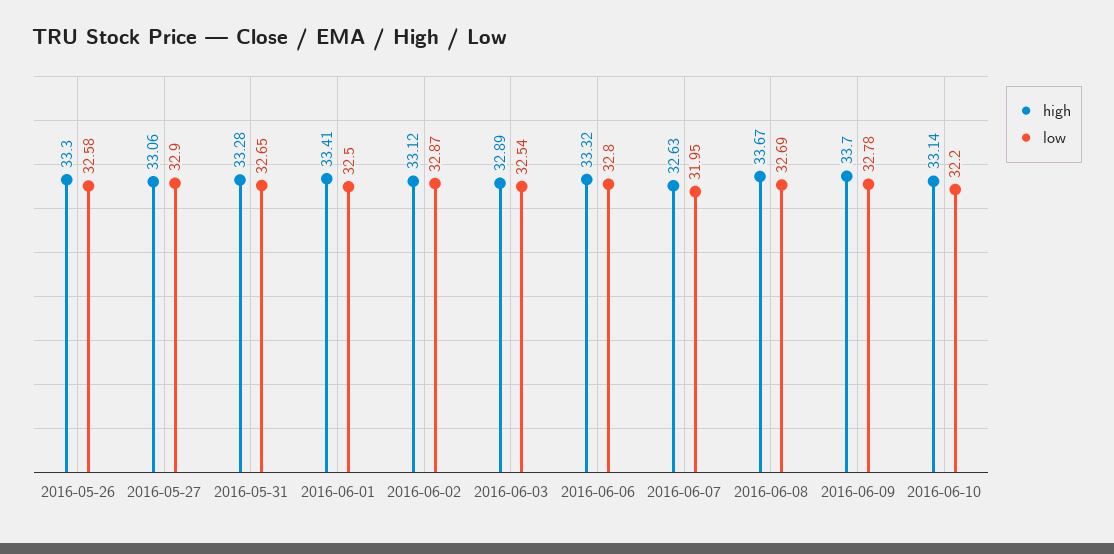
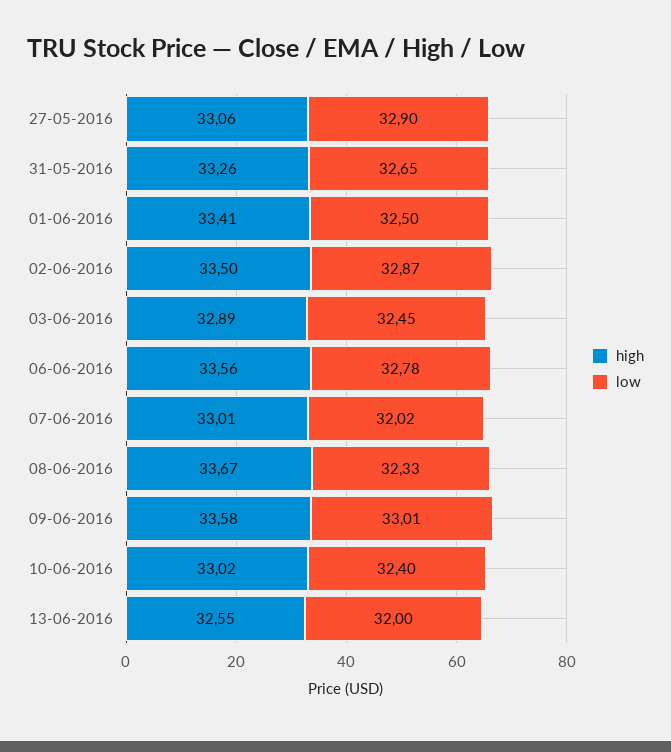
high, 2016-05-26: 33.3 -> none
low, 2016-05-26: 32.58 -> none
high, 2016-05-31: 33.28 -> 33.26
high, 2016-06-02: 33.12 -> 33.5
low, 2016-06-03: 32.54 -> 32.45
high, 2016-06-06: 33.32 -> 33.56
low, 2016-06-06: 32.8 -> 32.78
high, 2016-06-07: 32.63 -> 33.01
low, 2016-06-07: 31.95 -> 32.02
low, 2016-06-08: 32.69 -> 32.33
high, 2016-06-09: 33.7 -> 33.58
low, 2016-06-09: 32.78 -> 33.01
high, 2016-06-10: 33.14 -> 33.02
low, 2016-06-10: 32.2 -> 32.4
high, 13-06-2016: none -> 32.55
low, 13-06-2016: none -> 32

